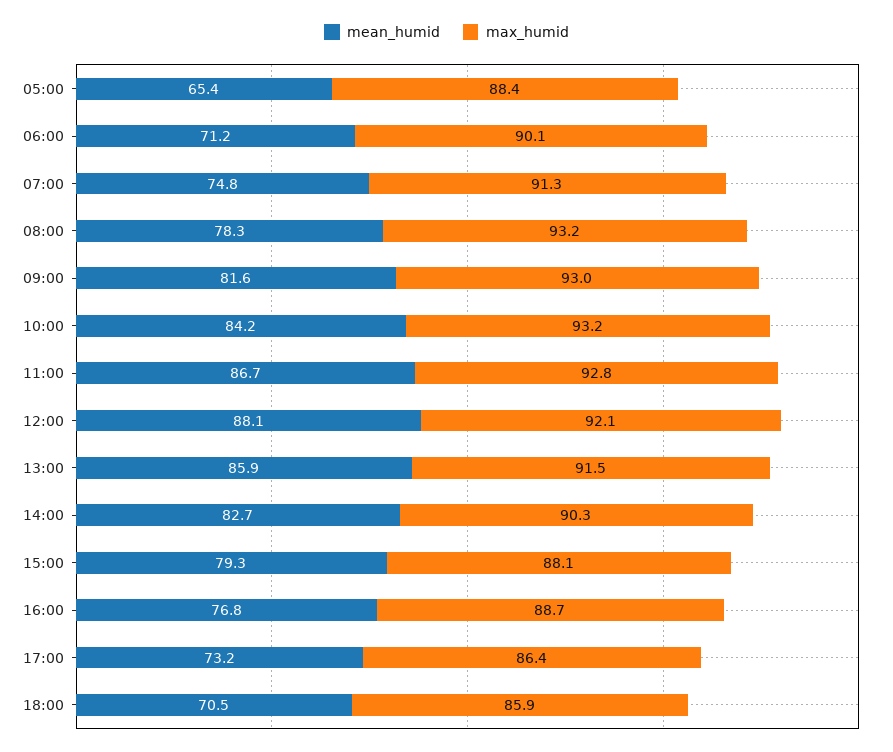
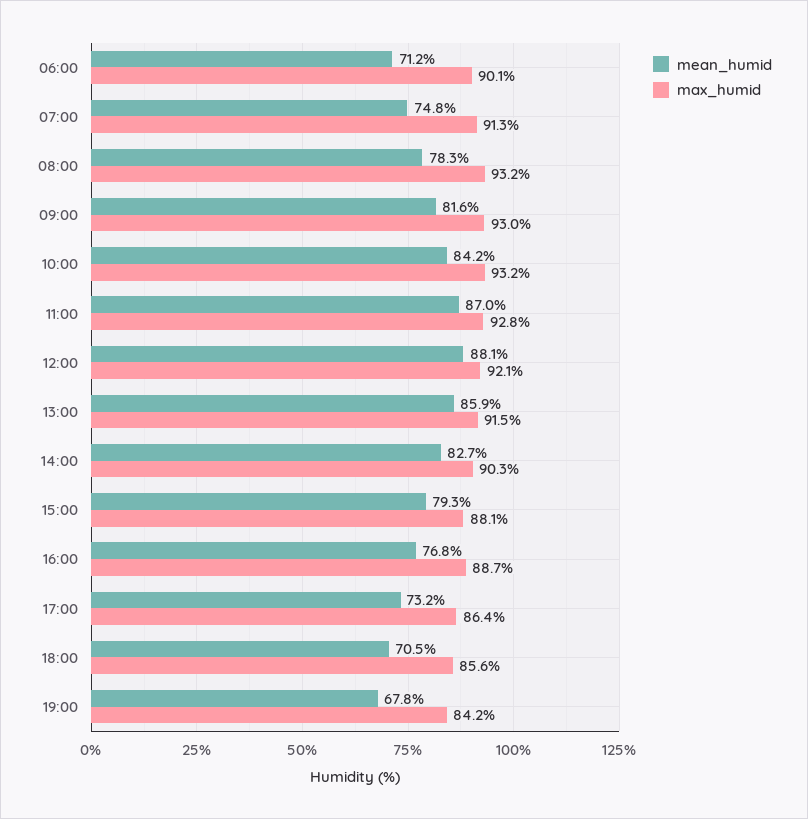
mean_humid, 05:00: 65.4 -> none
max_humid, 05:00: 88.4 -> none
mean_humid, 11:00: 86.7 -> 87
max_humid, 18:00: 85.9 -> 85.6
mean_humid, 19:00: none -> 67.8
max_humid, 19:00: none -> 84.2

